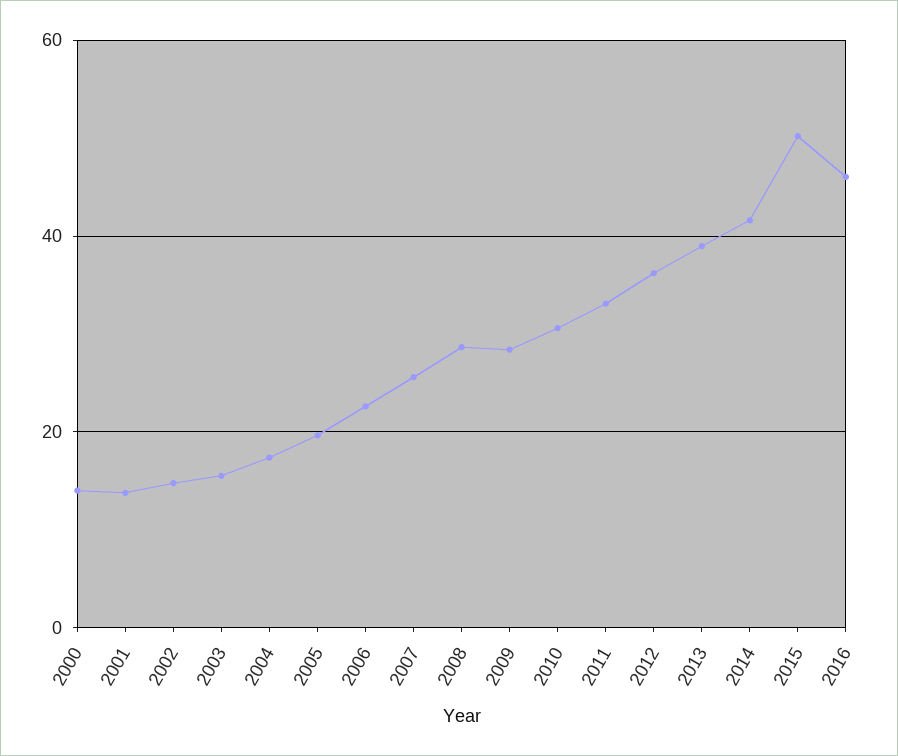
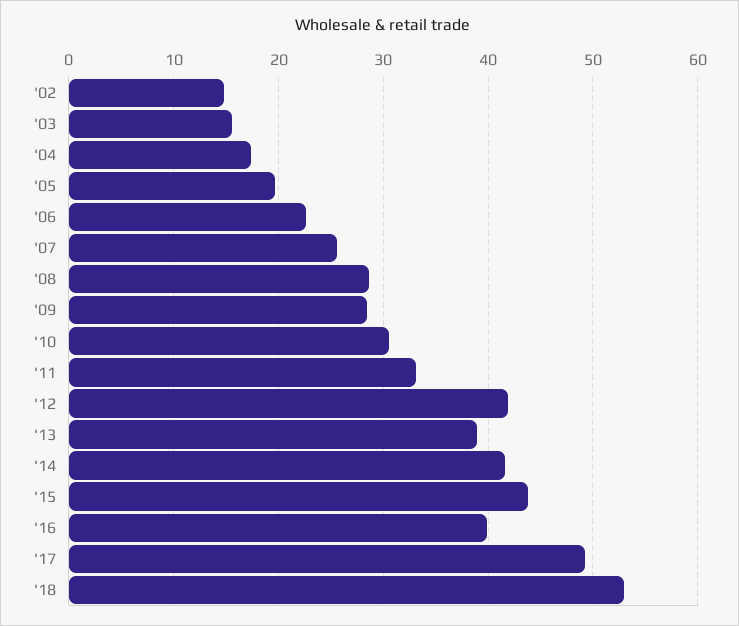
2000: 14 -> none
2001: 14 -> none
2012: 36 -> 42
2015: 50 -> 44
2016: 46 -> 40
'17: none -> 49
'18: none -> 53

